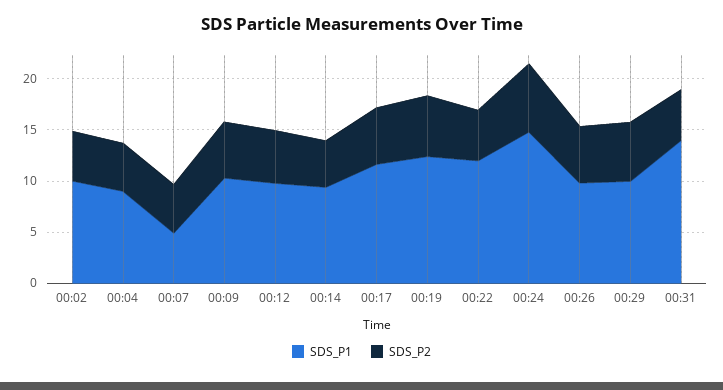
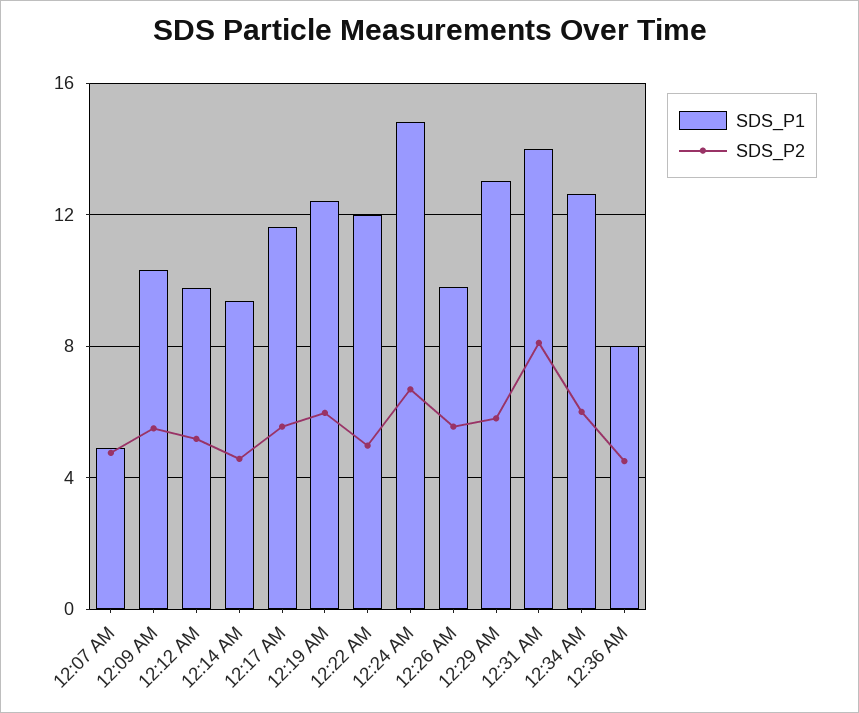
SDS_P1, 00:02: 10 -> none
SDS_P2, 00:02: 5 -> none
SDS_P1, 00:04: 9 -> none
SDS_P2, 00:04: 5 -> none
SDS_P1, 00:29: 10 -> 13
SDS_P2, 00:31: 5 -> 8
SDS_P1, 12:34 AM: none -> 12.5
SDS_P2, 12:34 AM: none -> 6
SDS_P1, 12:36 AM: none -> 8
SDS_P2, 12:36 AM: none -> 4.5

